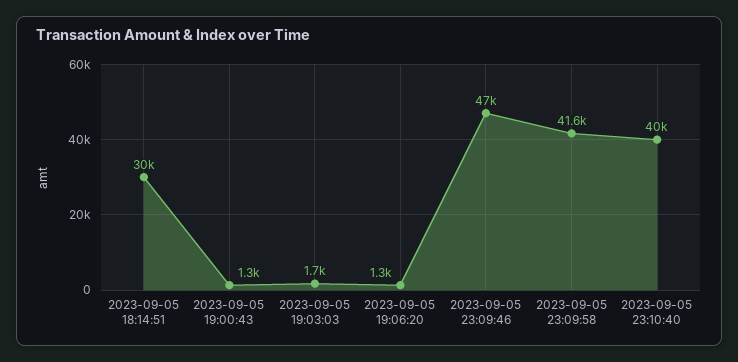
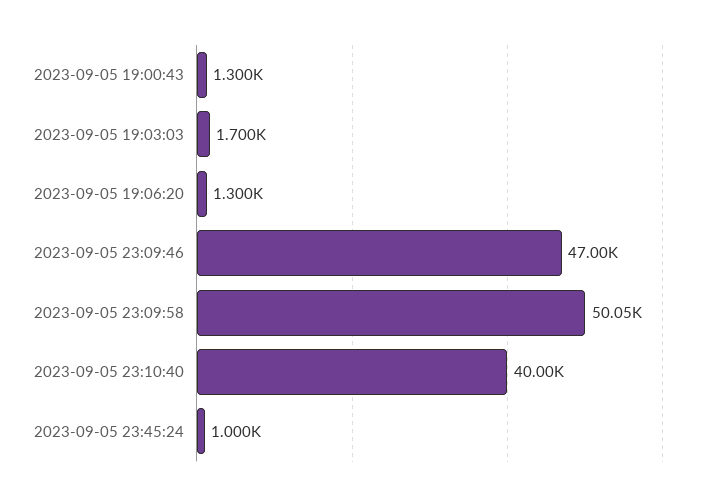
2023-09-05 18:14:51: 30000 -> none
2023-09-05 23:09:58: 41600 -> 50050
2023-09-05 23:45:24: none -> 1000

